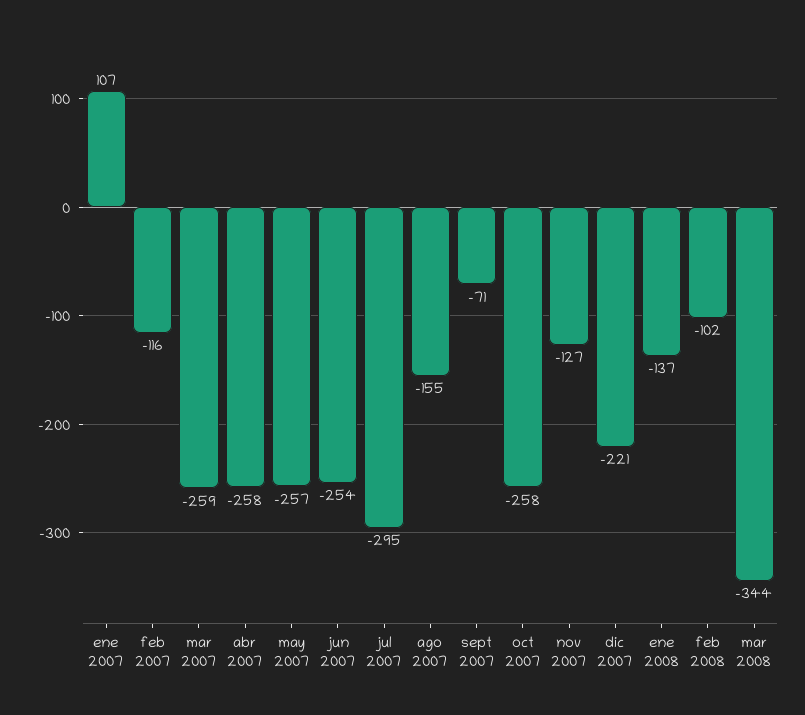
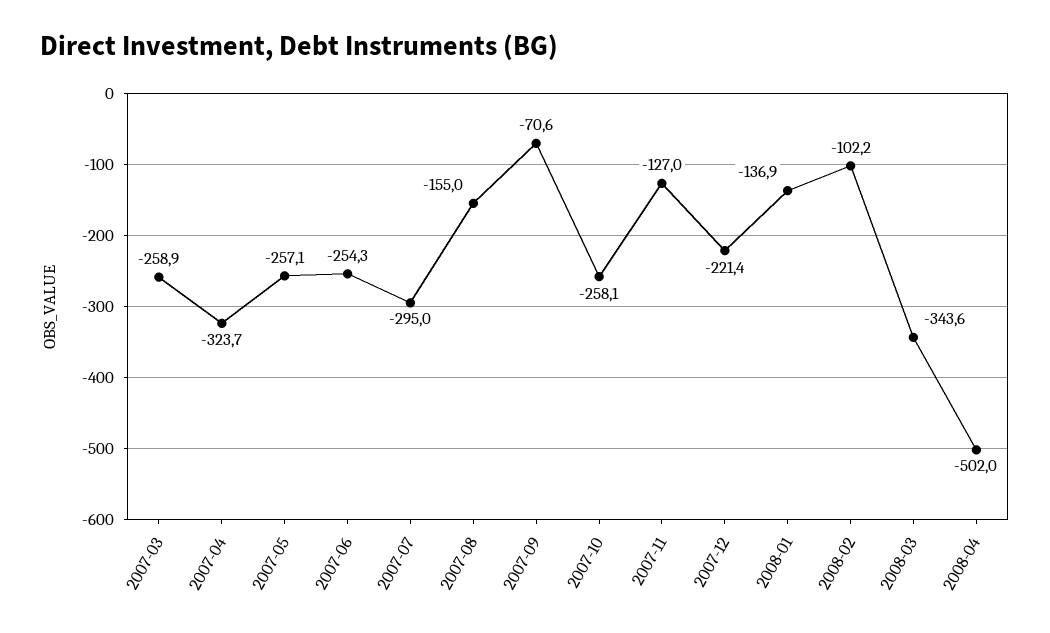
ene 2007: 107 -> none
feb 2007: -116 -> none
abr 2007: -258 -> -323.7
2008-04: none -> -502

